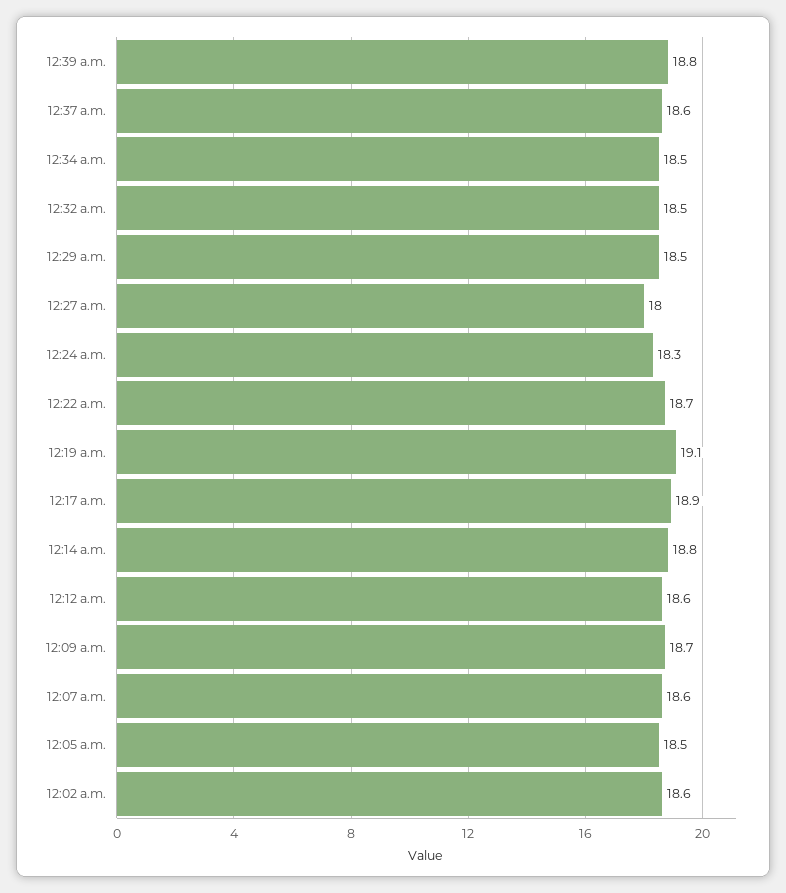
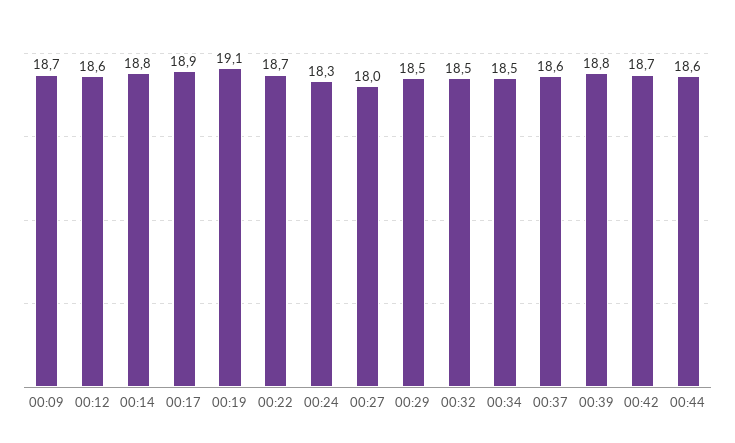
12:07 a.m.: 18.6 -> none
12:05 a.m.: 18.5 -> none
12:02 a.m.: 18.6 -> none
00:42: none -> 18.7
00:44: none -> 18.6

